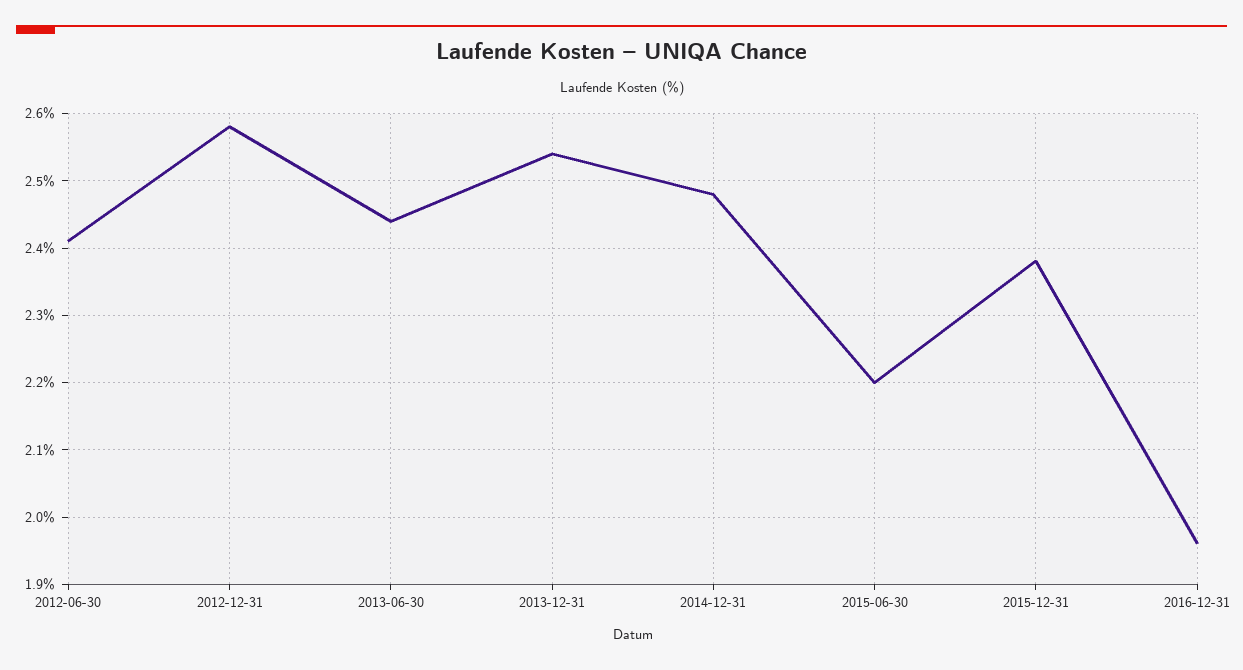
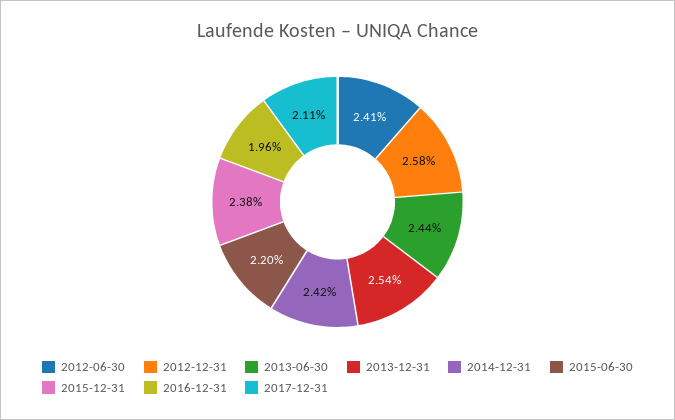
2014-12-31: 2.48 -> 2.42
2017-12-31: none -> 2.11

